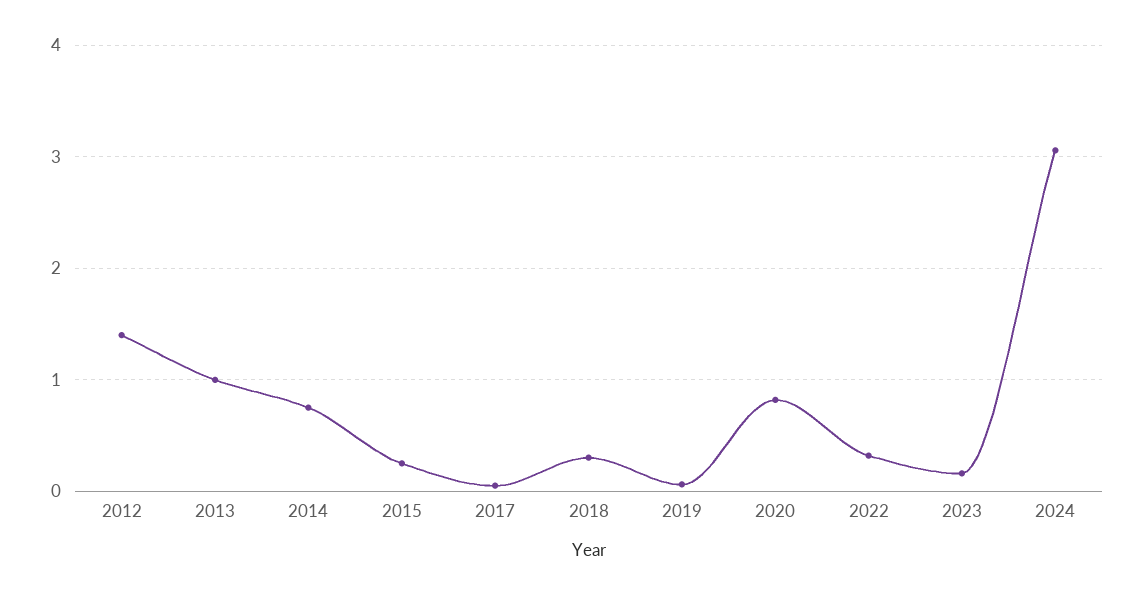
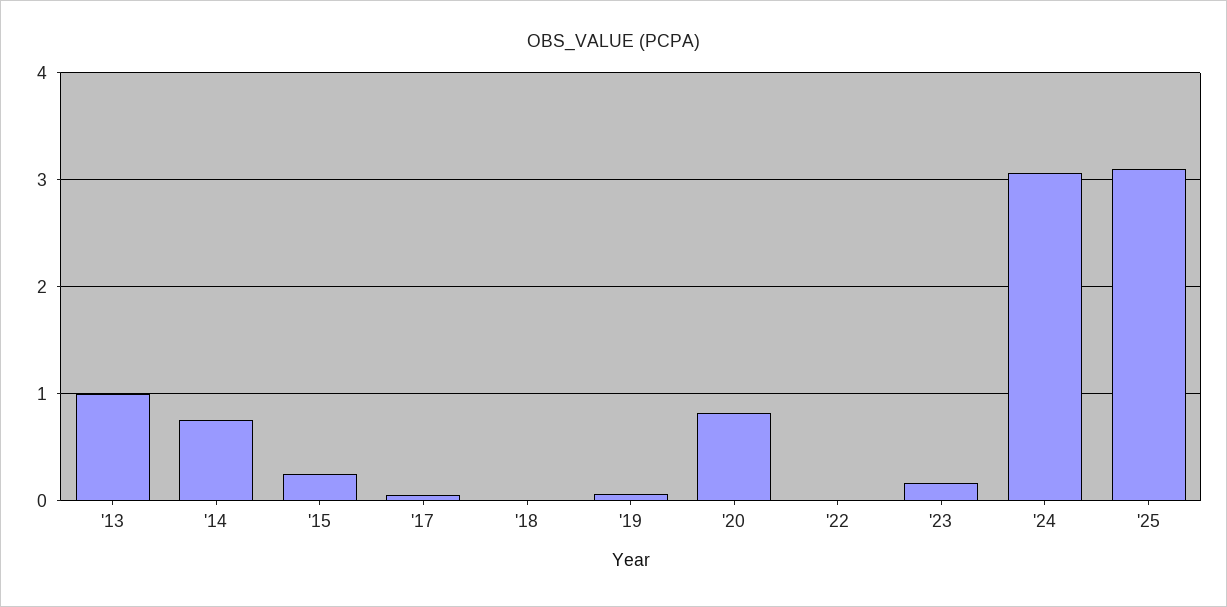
2012: 1.4 -> none
2018: 0.3 -> 0
2022: 0.3 -> 0
'25: none -> 3.1

